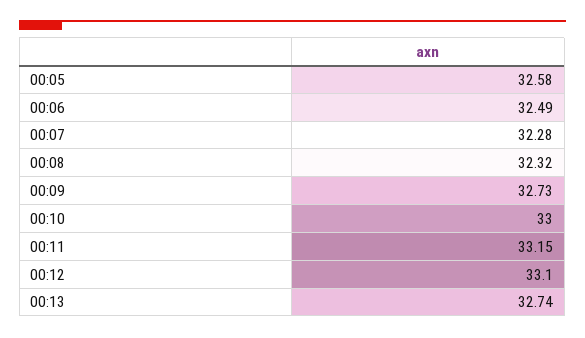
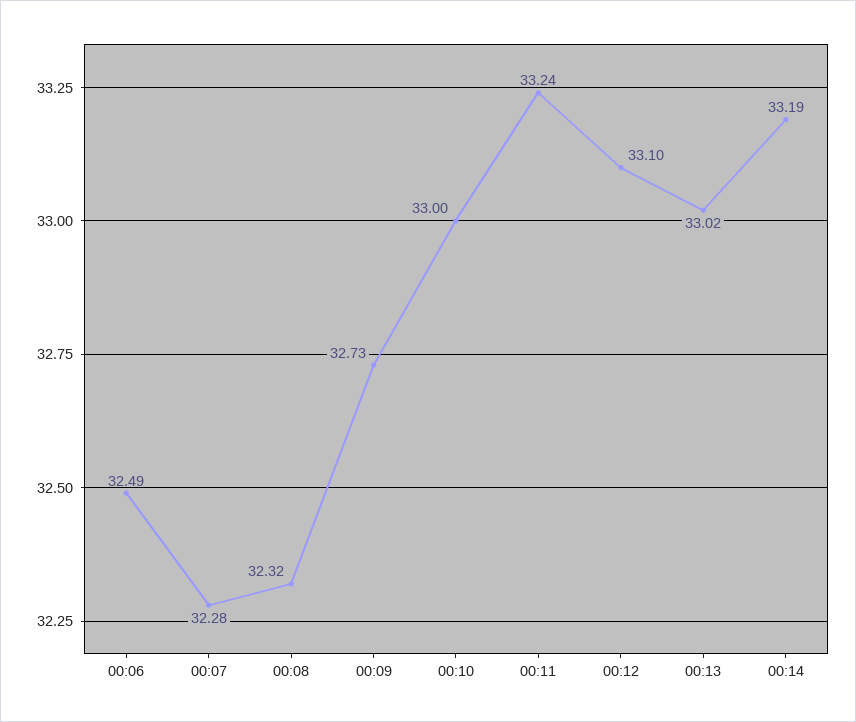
00:05: 32.58 -> none
00:11: 33.15 -> 33.24
00:13: 32.74 -> 33.02
00:14: none -> 33.19

